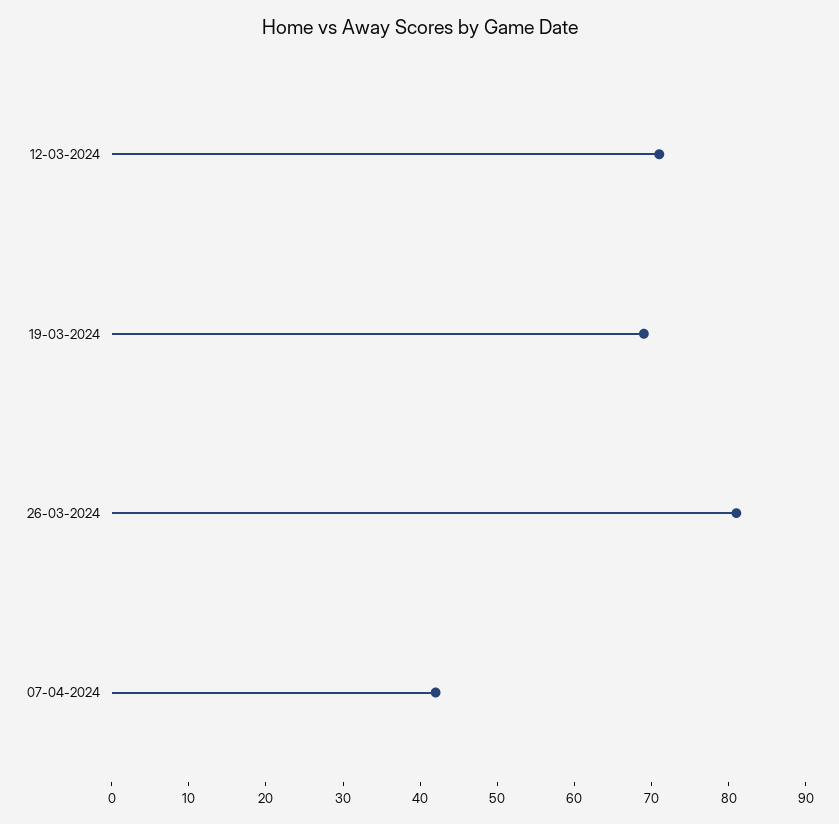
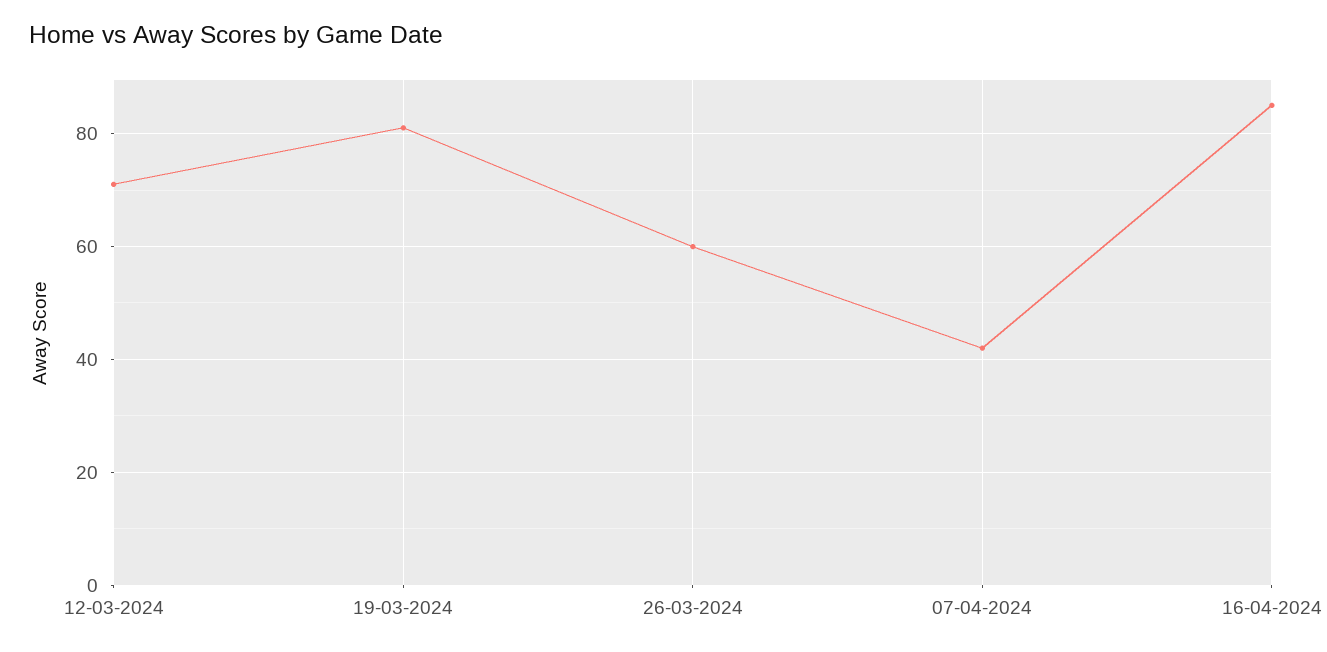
19-03-2024: 70 -> 80
26-03-2024: 80 -> 60
16-04-2024: none -> 85

